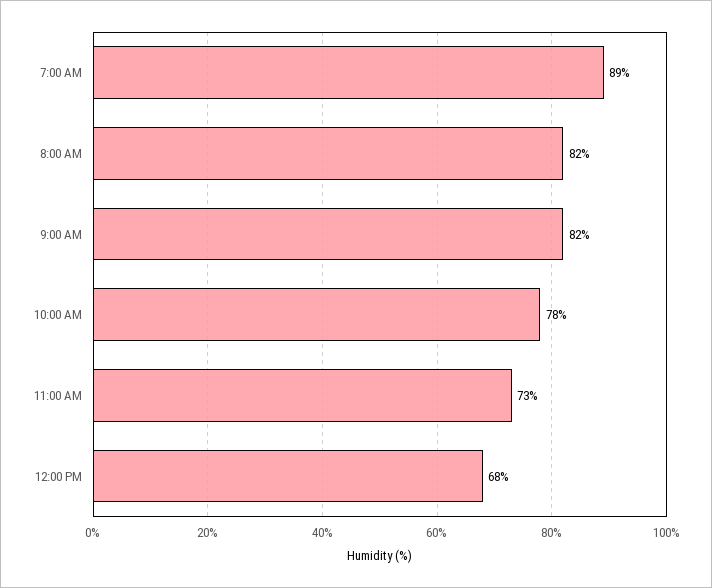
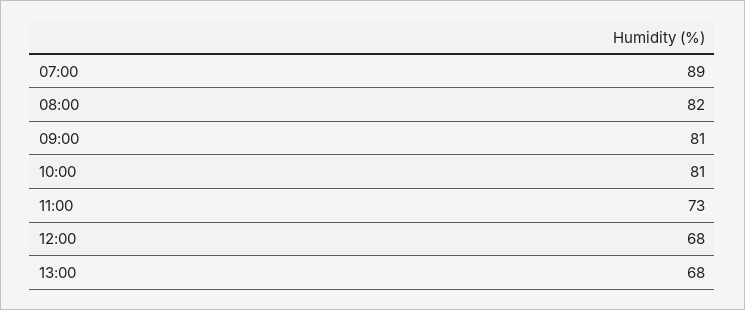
9:00 AM: 82 -> 81
10:00 AM: 78 -> 81
13:00: none -> 68

